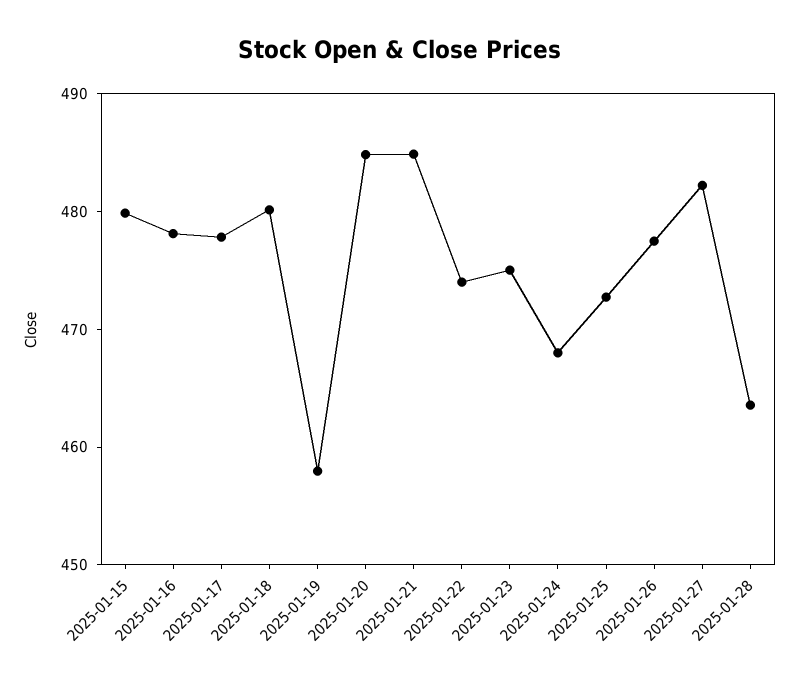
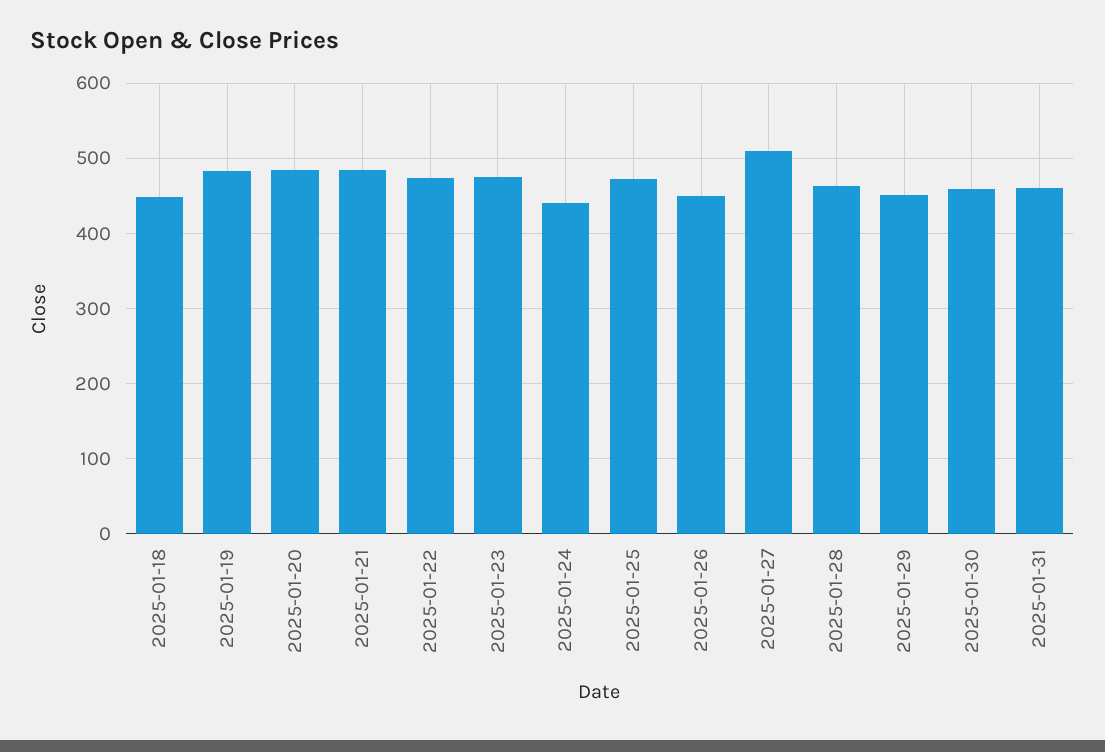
2025-01-15: 480 -> none
2025-01-16: 478 -> none
2025-01-17: 478 -> none
2025-01-18: 480 -> 450
2025-01-19: 458 -> 480
2025-01-24: 468 -> 440
2025-01-26: 478 -> 450
2025-01-27: 482 -> 510
2025-01-29: none -> 450
2025-01-30: none -> 460
2025-01-31: none -> 460

